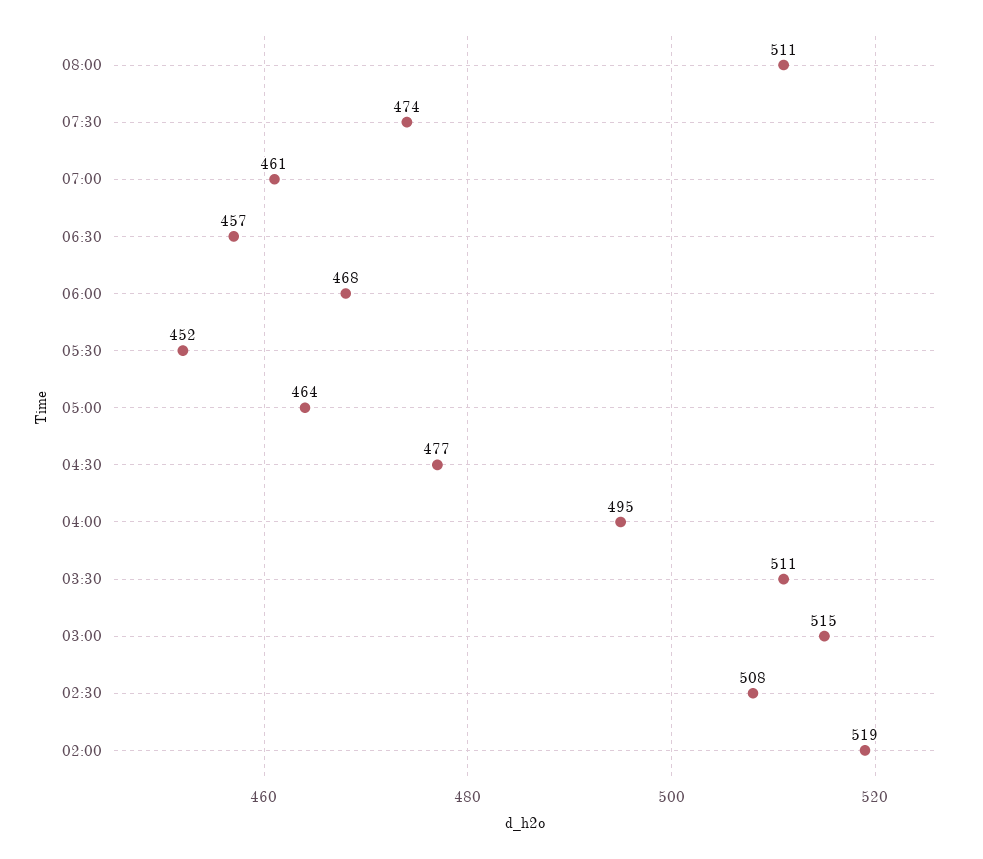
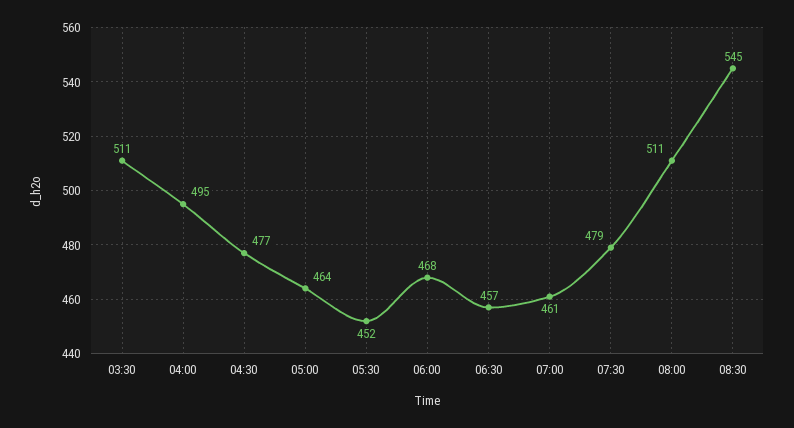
07:30: 474 -> 479
03:00: 515 -> none
02:30: 508 -> none
02:00: 519 -> none
08:30: none -> 545

